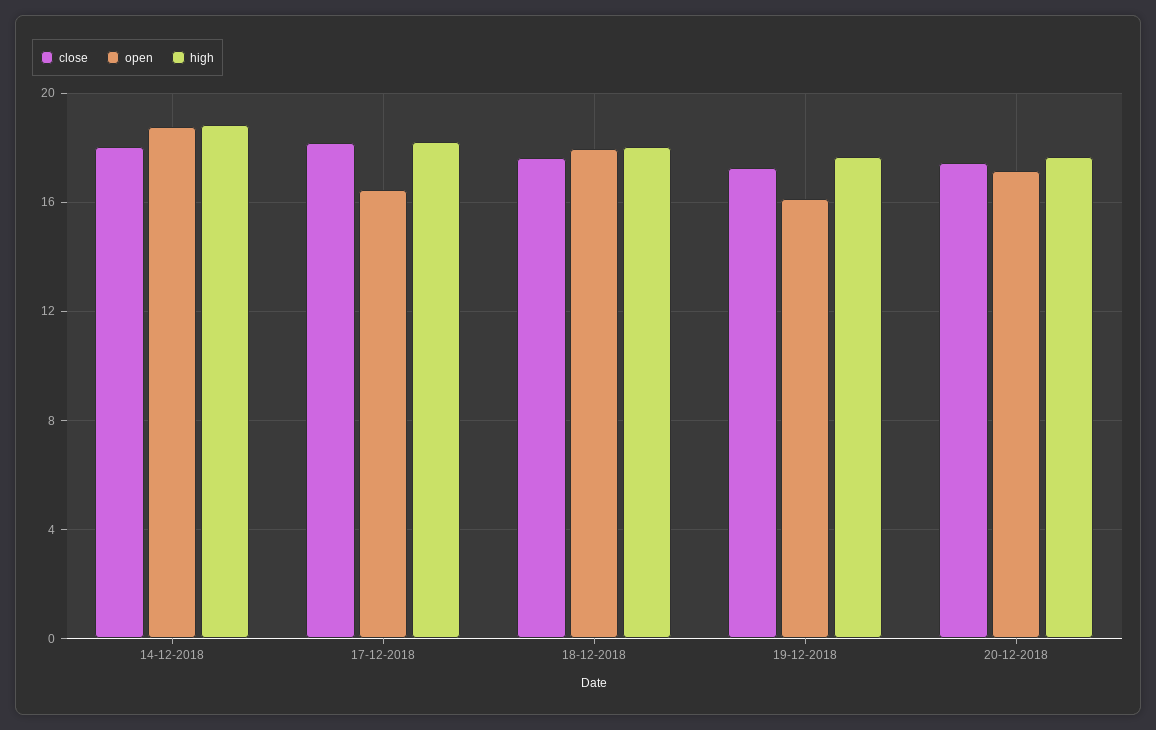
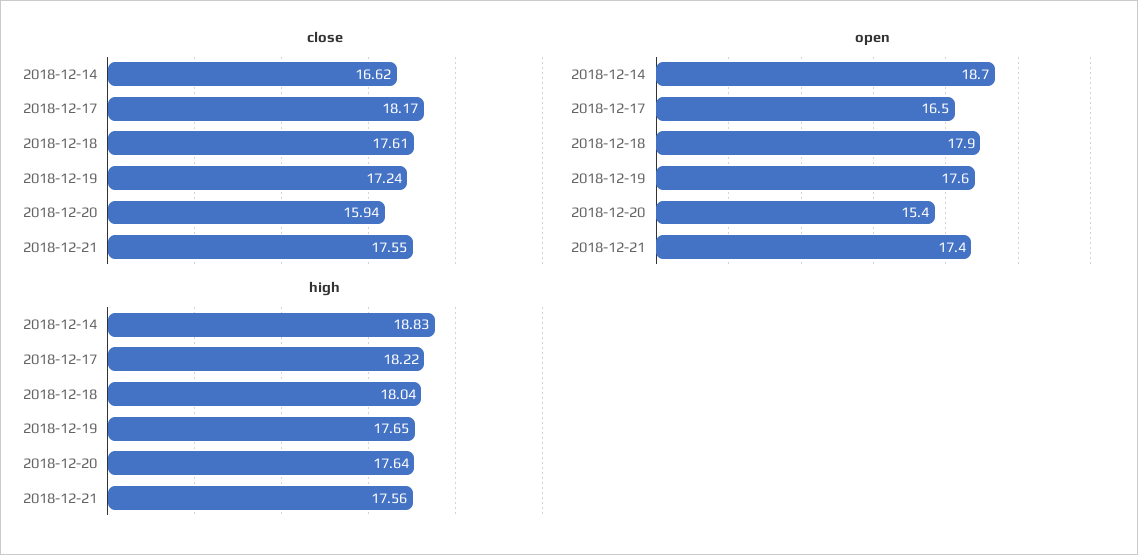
close, 14-12-2018: 18 -> 16.62
open, 19-12-2018: 16 -> 17.6
close, 20-12-2018: 17.5 -> 15.94
open, 20-12-2018: 17 -> 15.4
close, 2018-12-21: none -> 17.55
open, 2018-12-21: none -> 17.4
high, 2018-12-21: none -> 17.56

